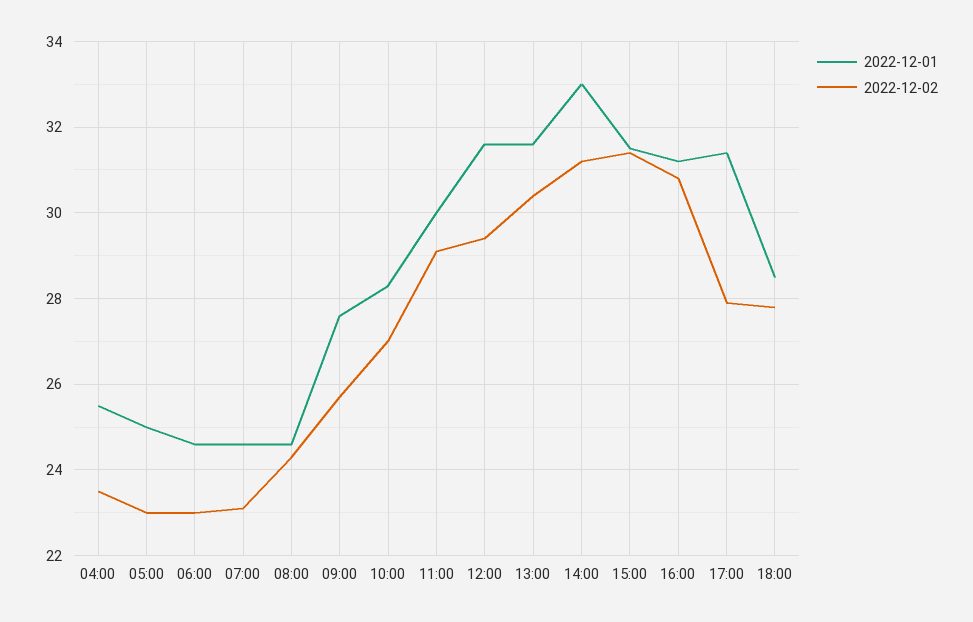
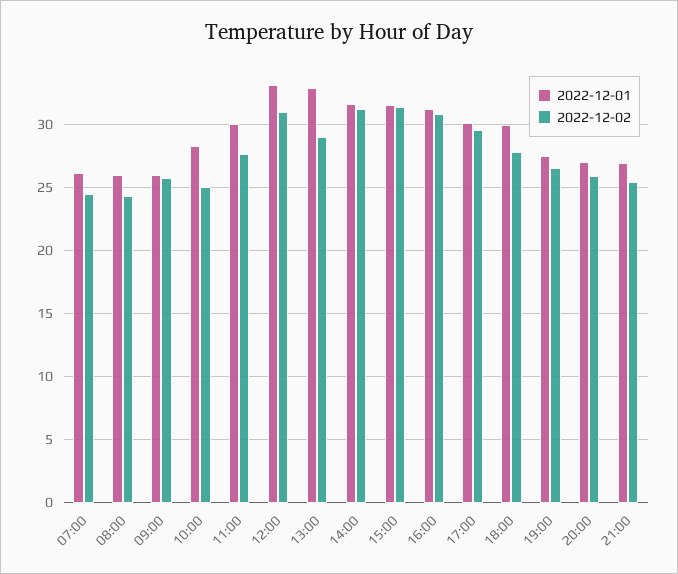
2022-12-01, 04:00: 25.5 -> none
2022-12-02, 04:00: 23.5 -> none
2022-12-01, 05:00: 25 -> none
2022-12-02, 05:00: 23 -> none
2022-12-01, 06:00: 24.5 -> none
2022-12-02, 06:00: 23 -> none
2022-12-01, 07:00: 24.5 -> 26
2022-12-02, 07:00: 23 -> 24.5
2022-12-01, 08:00: 24.5 -> 26
2022-12-01, 09:00: 27.5 -> 26
2022-12-02, 10:00: 27 -> 25
2022-12-02, 11:00: 29 -> 27.5
2022-12-01, 12:00: 31.5 -> 33
2022-12-02, 12:00: 29.5 -> 31
2022-12-01, 13:00: 31.5 -> 33
2022-12-02, 13:00: 30.5 -> 29
2022-12-01, 14:00: 33 -> 31.5
2022-12-01, 17:00: 31.5 -> 30
2022-12-02, 17:00: 28 -> 29.5
2022-12-01, 18:00: 28.5 -> 30
2022-12-01, 19:00: none -> 27.5
2022-12-02, 19:00: none -> 26.5
2022-12-01, 20:00: none -> 27
2022-12-02, 20:00: none -> 26
2022-12-01, 21:00: none -> 27
2022-12-02, 21:00: none -> 25.5

